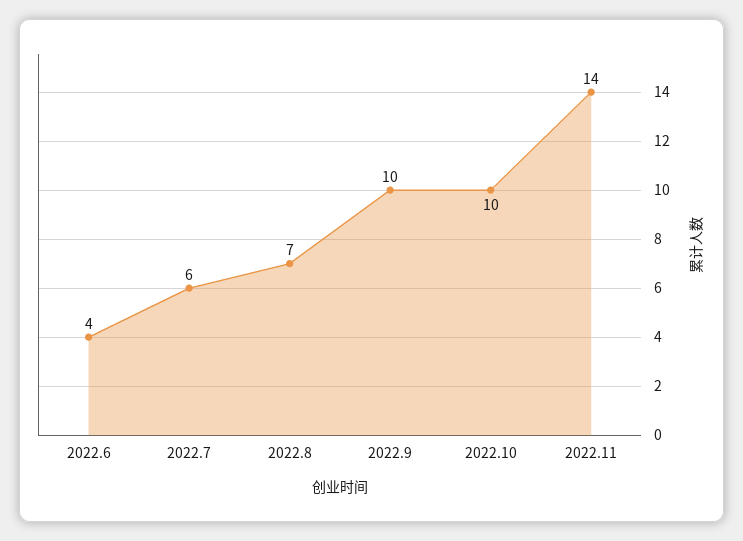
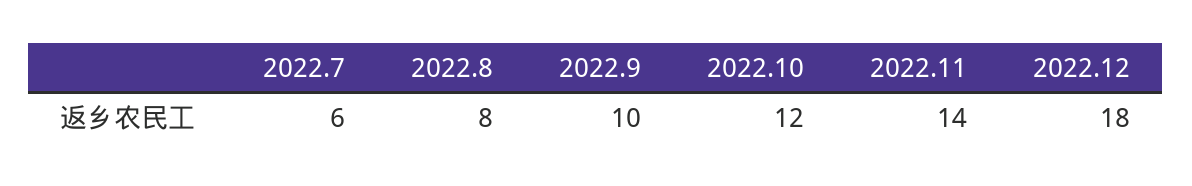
2022.6: 4 -> none
2022.8: 7 -> 8
2022.10: 10 -> 12
2022.12: none -> 18

